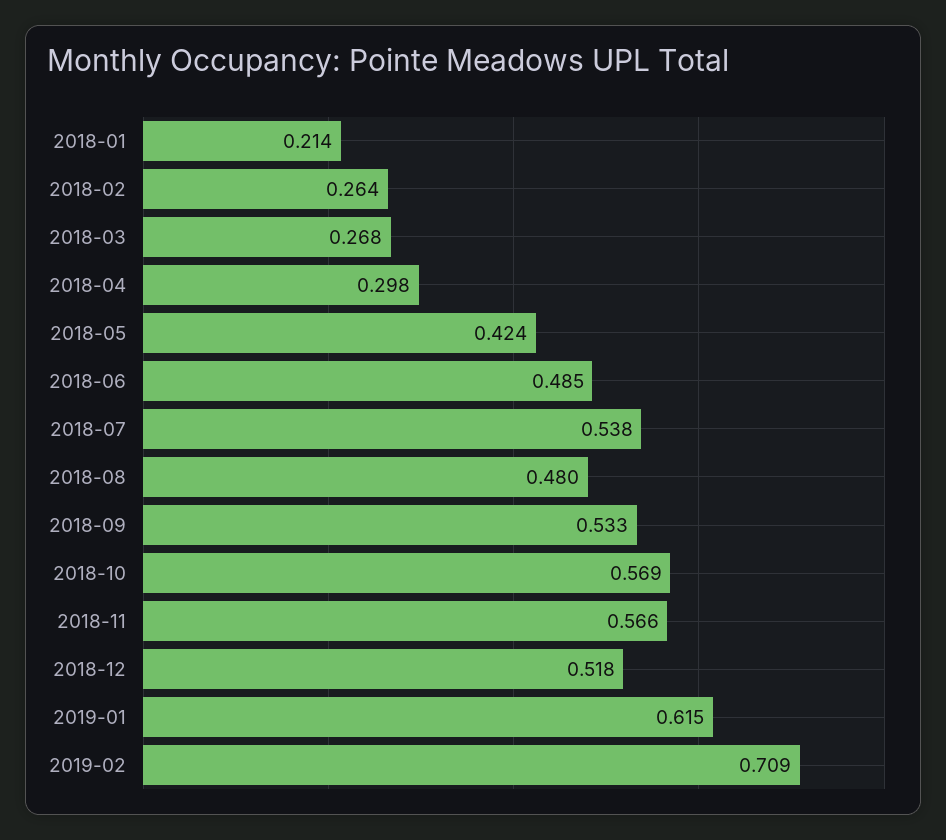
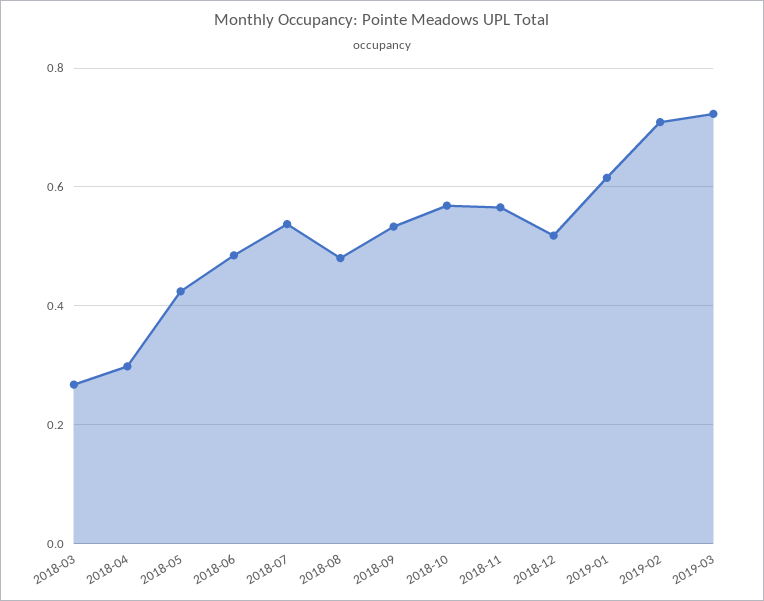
2018-01: 0.214 -> none
2018-02: 0.264 -> none
2019-03: none -> 0.72

